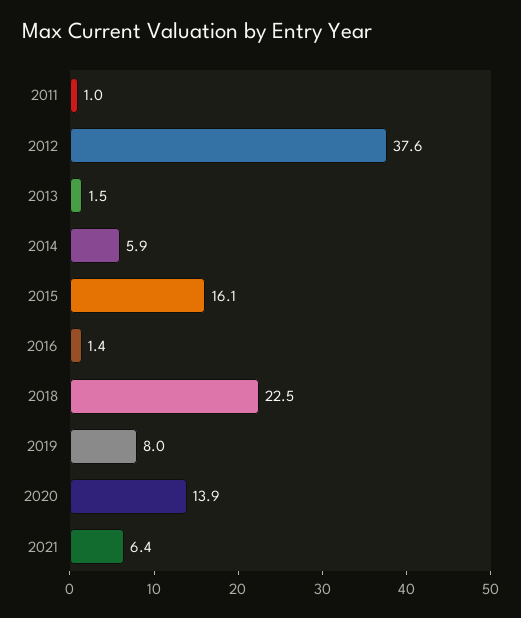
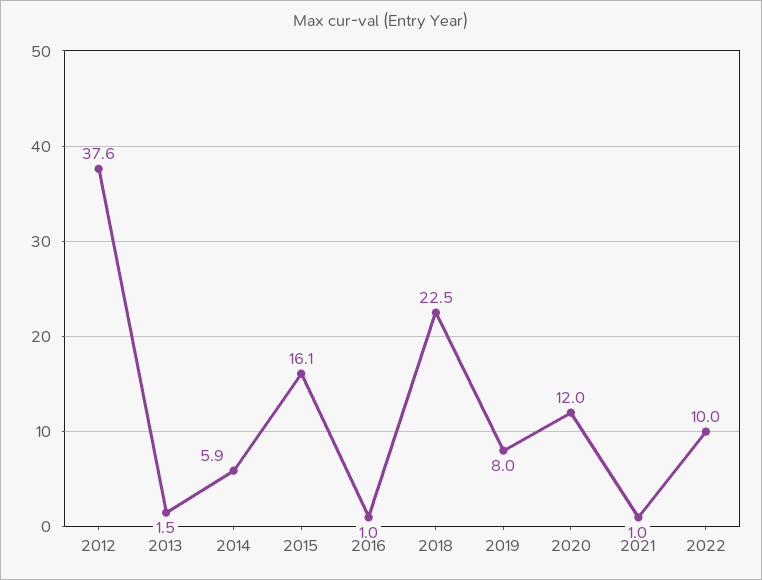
2011: 1 -> none
2016: 1.4 -> 1
2020: 13.9 -> 12
2021: 6.4 -> 1
2022: none -> 10

